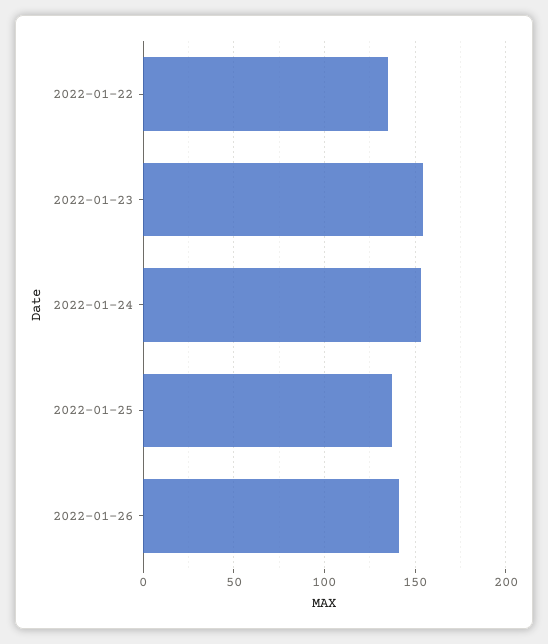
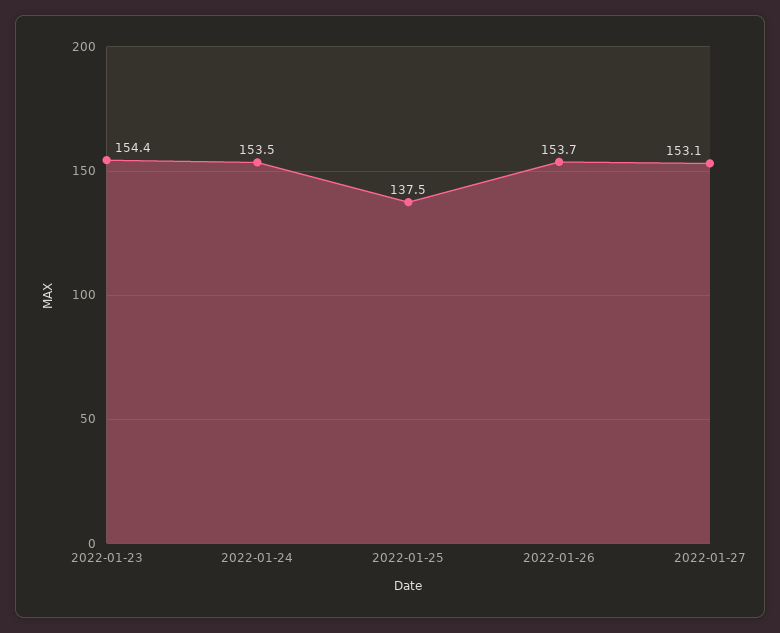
2022-01-22: 135 -> none
2022-01-26: 140 -> 153.7
2022-01-27: none -> 153.1

